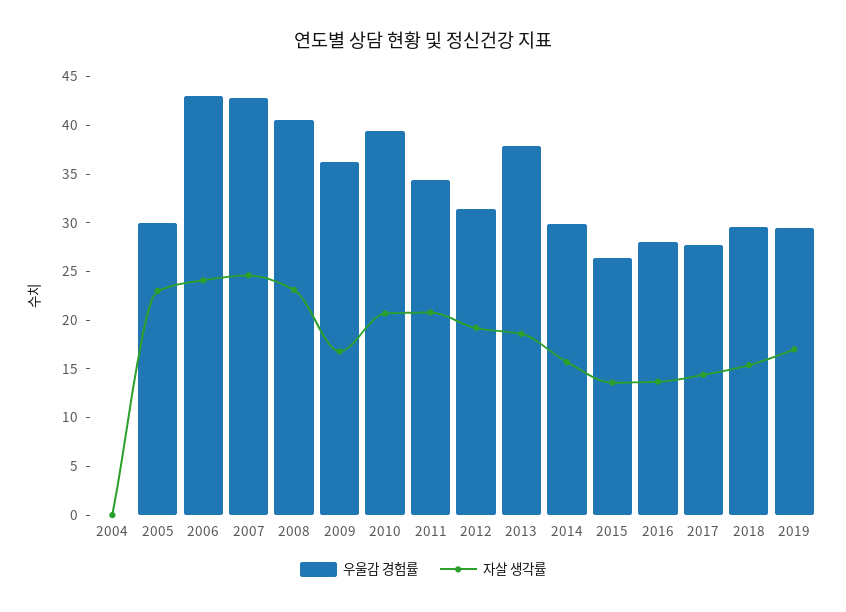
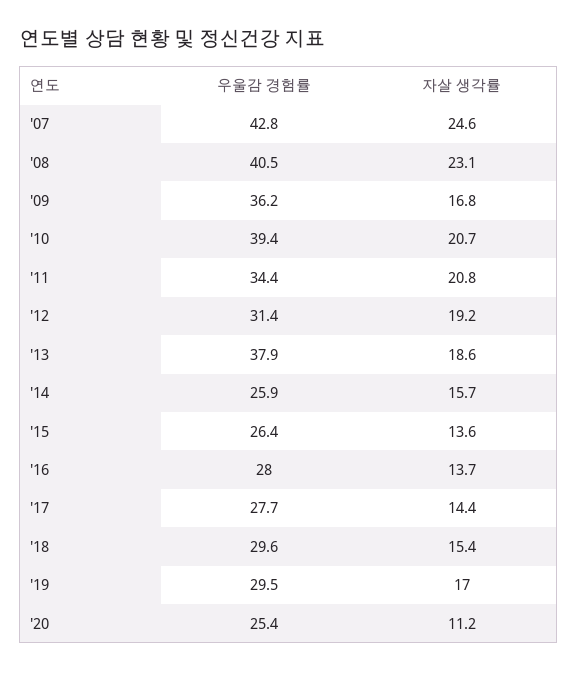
우울감 경험률, 2004: 0 -> none
자살 생각률, 2004: 0 -> none
우울감 경험률, 2005: 30 -> none
자살 생각률, 2005: 23 -> none
우울감 경험률, 2006: 43 -> none
자살 생각률, 2006: 24 -> none
우울감 경험률, 2014: 30 -> 25.9
우울감 경험률, '20: none -> 25.4
자살 생각률, '20: none -> 11.2

